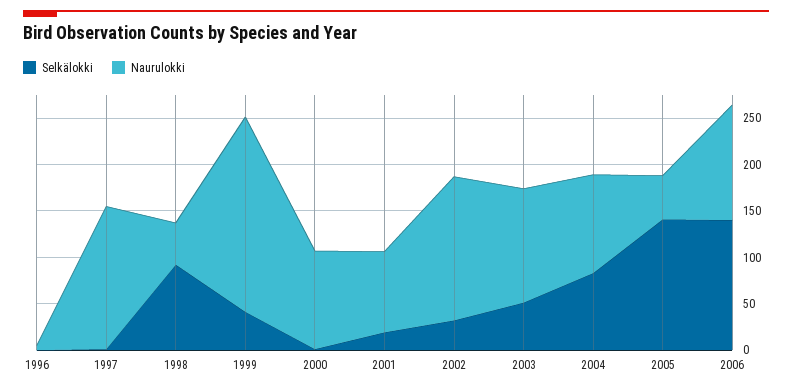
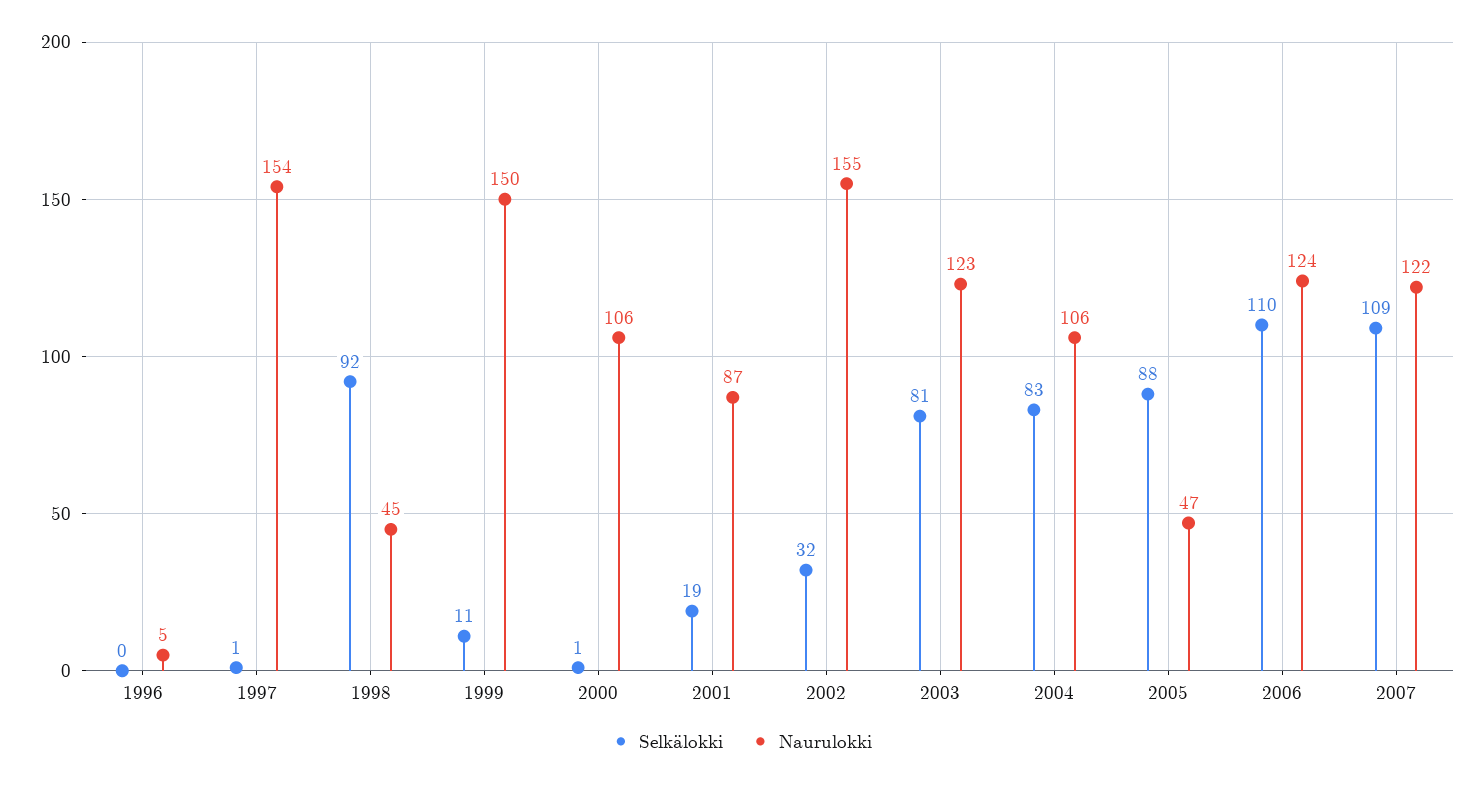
Selkälokki, 1999: 40 -> 11
Naurulokki, 1999: 210 -> 150
Selkälokki, 2003: 50 -> 81
Selkälokki, 2005: 140 -> 88
Selkälokki, 2006: 140 -> 110
Selkälokki, 2007: none -> 109
Naurulokki, 2007: none -> 122

